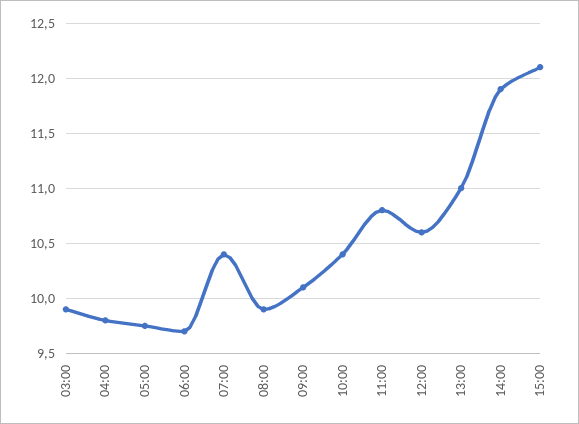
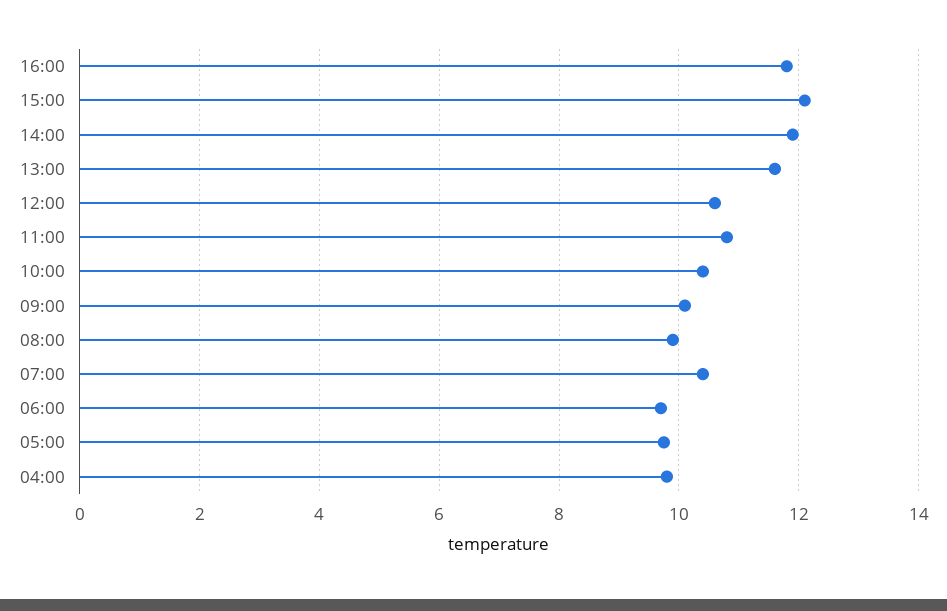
03:00: 9.9 -> none
13:00: 11 -> 11.6
16:00: none -> 11.8

